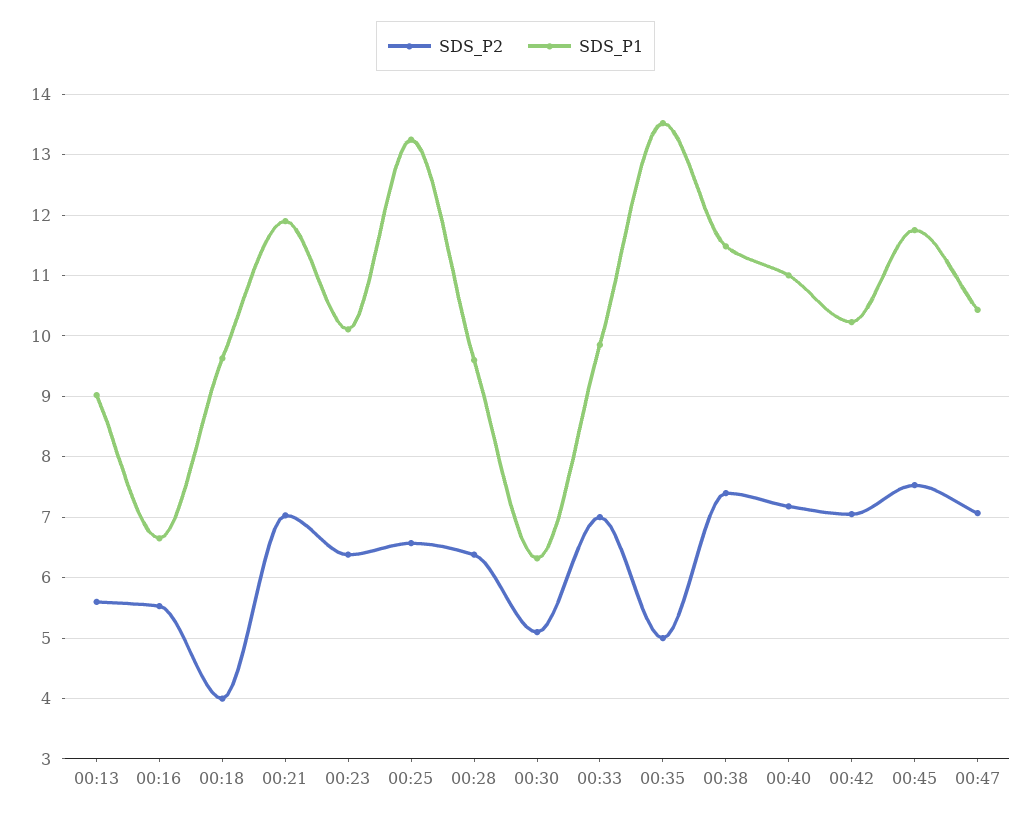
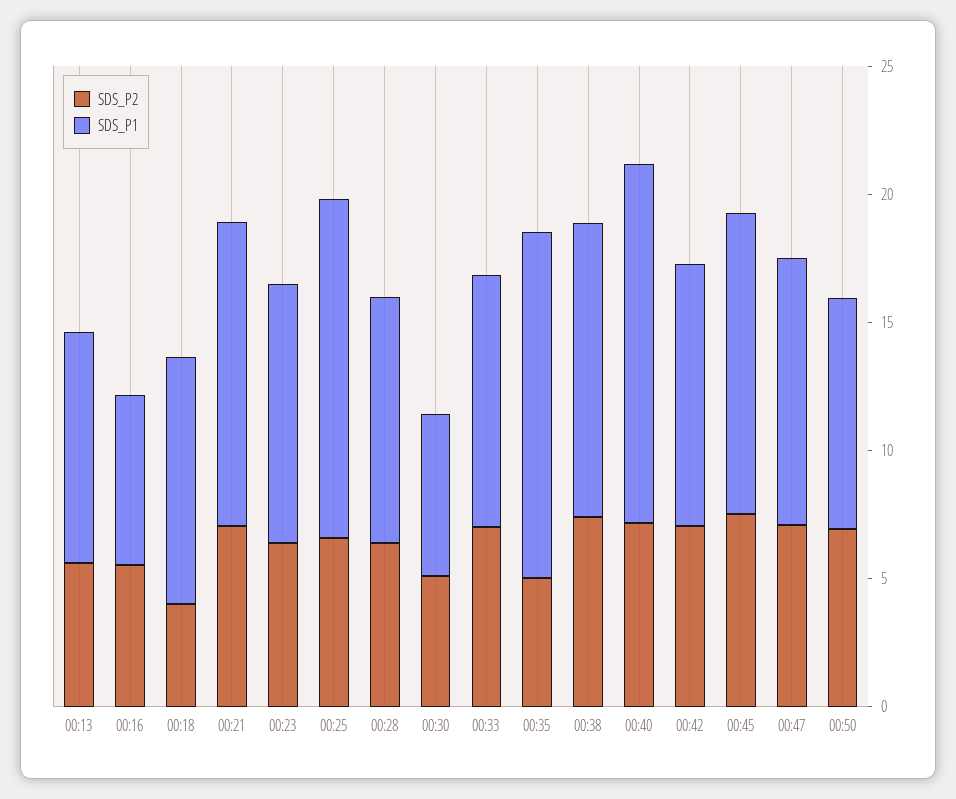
SDS_P1, 00:40: 11 -> 14
SDS_P2, 00:50: none -> 7
SDS_P1, 00:50: none -> 9

